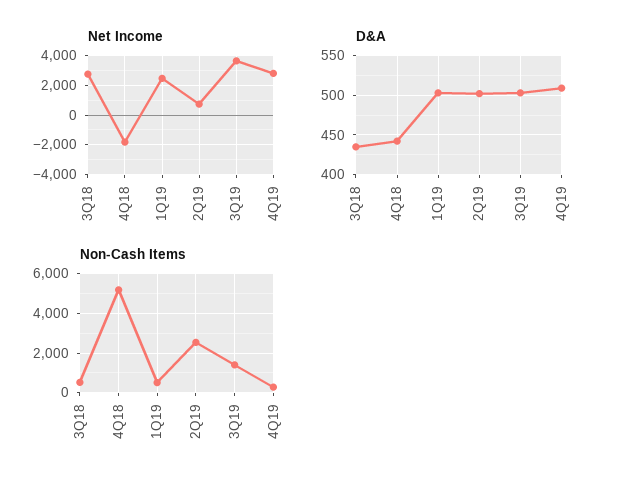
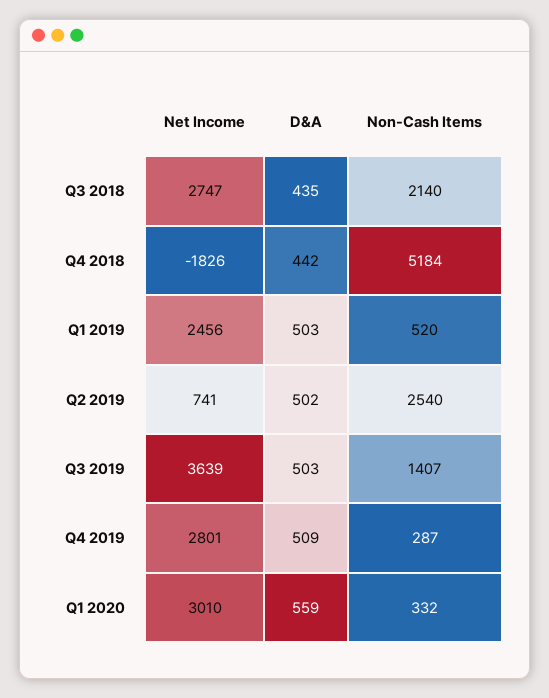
Non-Cash Items, 3Q18: 500 -> 2140
Net Income, Q1 2020: none -> 3010
D&A, Q1 2020: none -> 559
Non-Cash Items, Q1 2020: none -> 332

